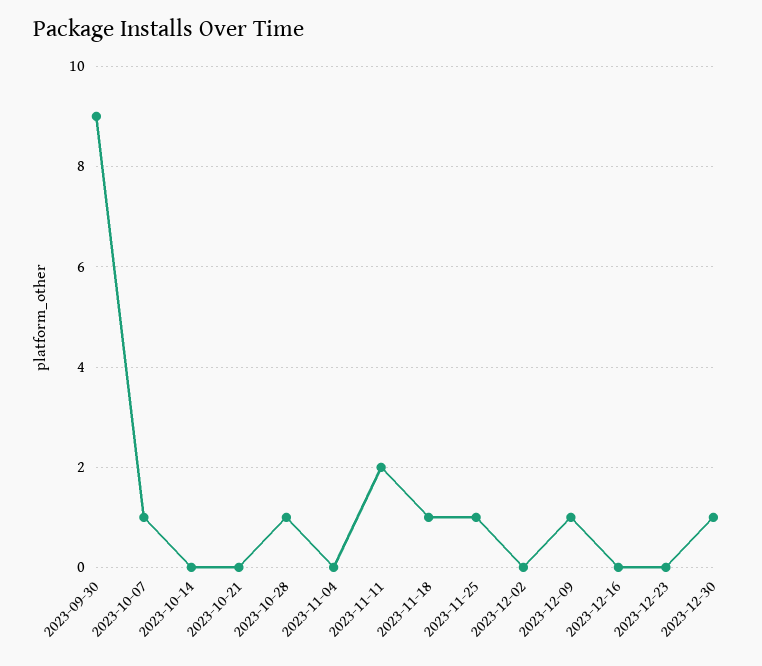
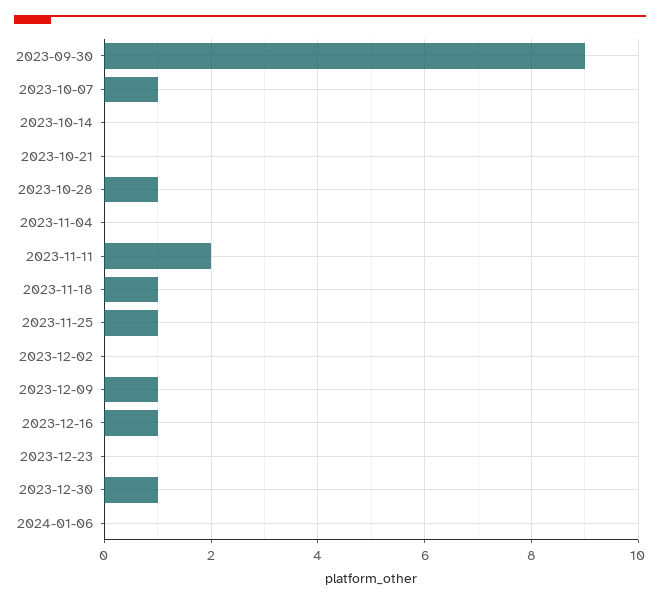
2023-12-16: 0 -> 1
2024-01-06: none -> 0

